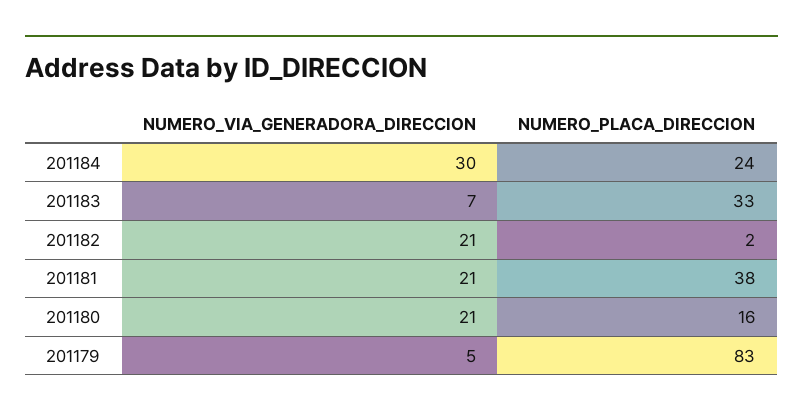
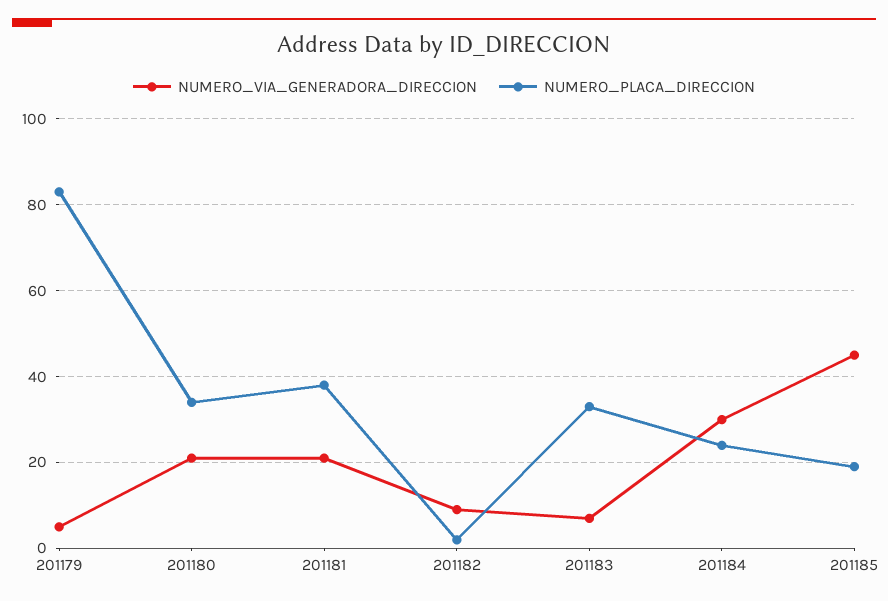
NUMERO_VIA_GENERADORA_DIRECCION, 201182: 21 -> 10
NUMERO_PLACA_DIRECCION, 201180: 16 -> 35
NUMERO_VIA_GENERADORA_DIRECCION, 201185: none -> 45
NUMERO_PLACA_DIRECCION, 201185: none -> 20

